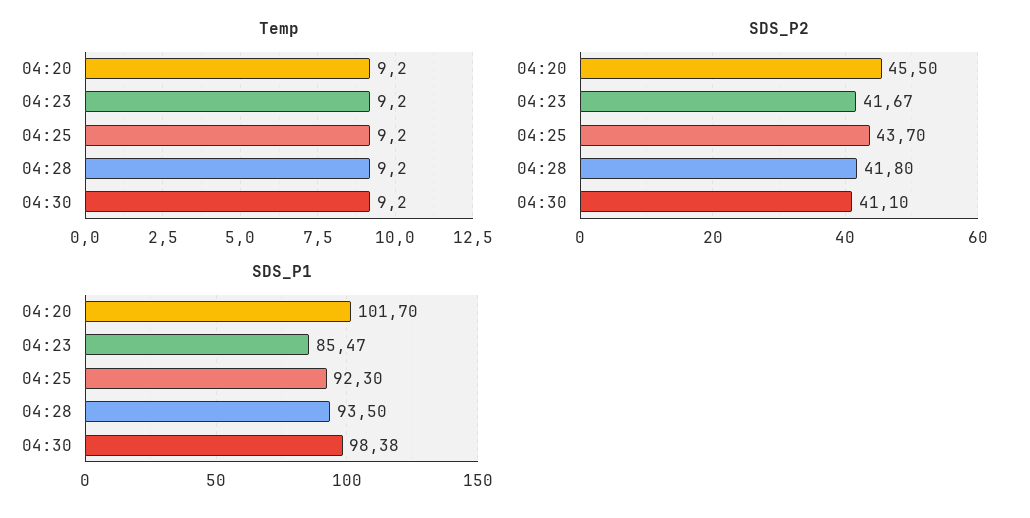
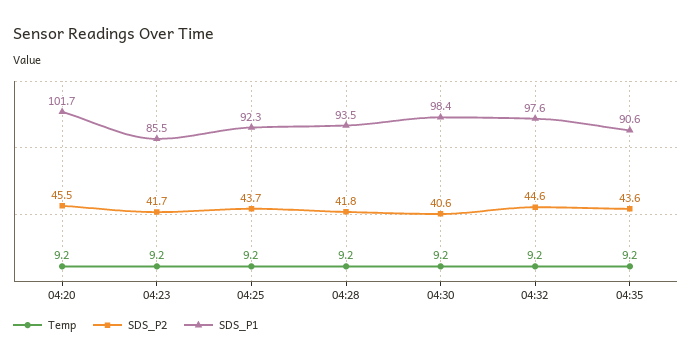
SDS_P2, 04:30: 41.1 -> 40.6
Temp, 04:32: none -> 9.2
SDS_P2, 04:32: none -> 44.6
SDS_P1, 04:32: none -> 97.6
Temp, 04:35: none -> 9.2
SDS_P2, 04:35: none -> 43.6
SDS_P1, 04:35: none -> 90.6

